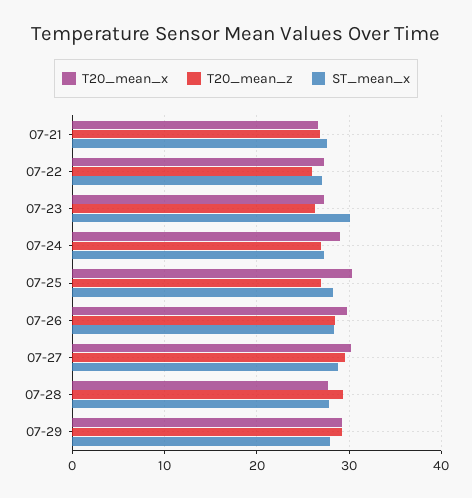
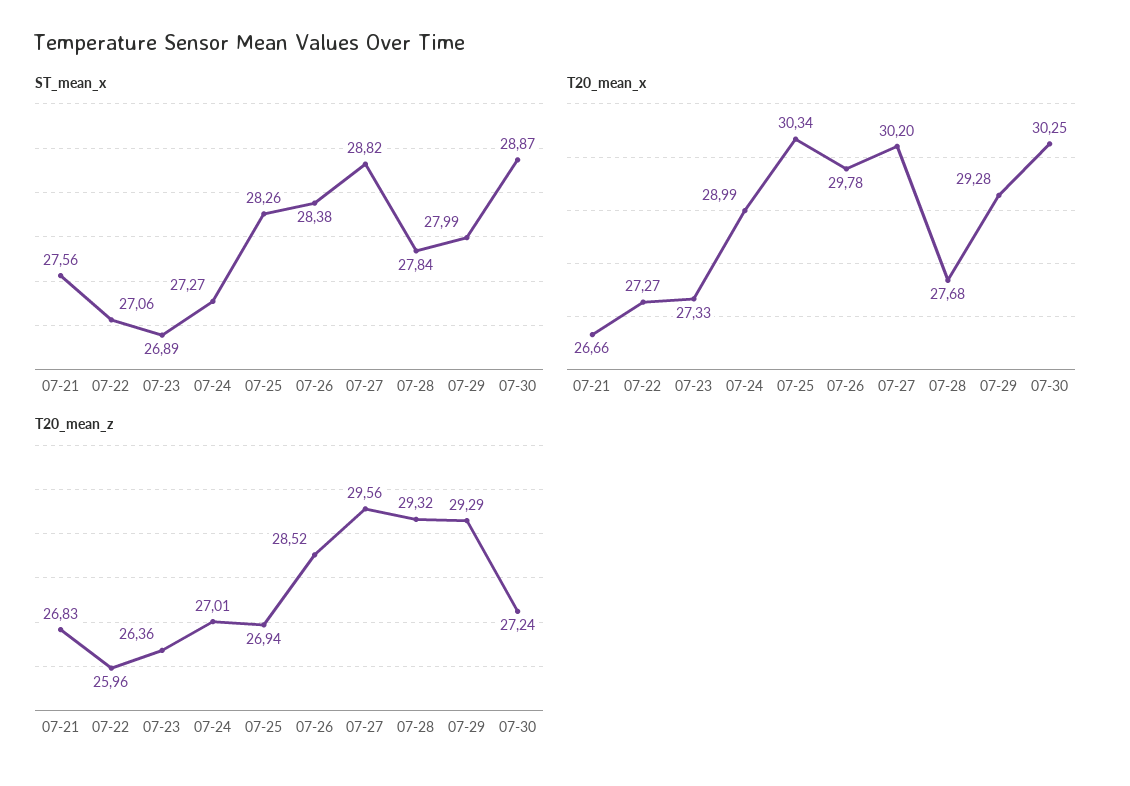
ST_mean_x, 07-23: 30 -> 26.89
ST_mean_x, 07-30: none -> 28.87
T20_mean_x, 07-30: none -> 30.25
T20_mean_z, 07-30: none -> 27.24

